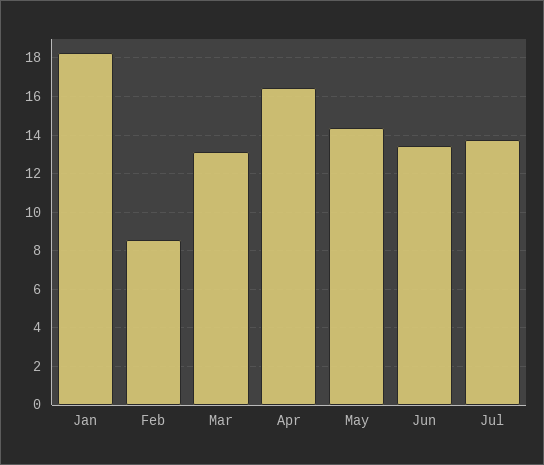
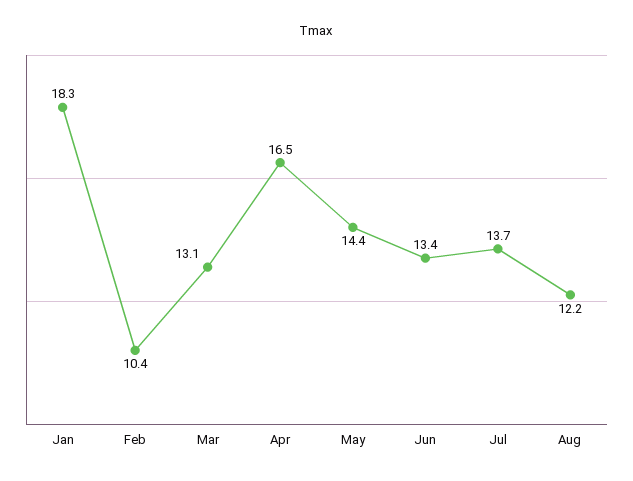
Feb: 8.5 -> 10.4
Aug: none -> 12.2

